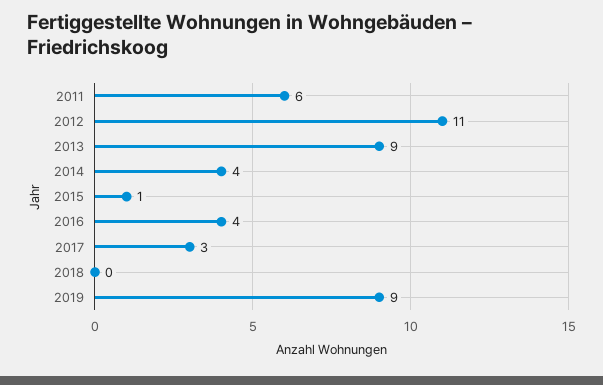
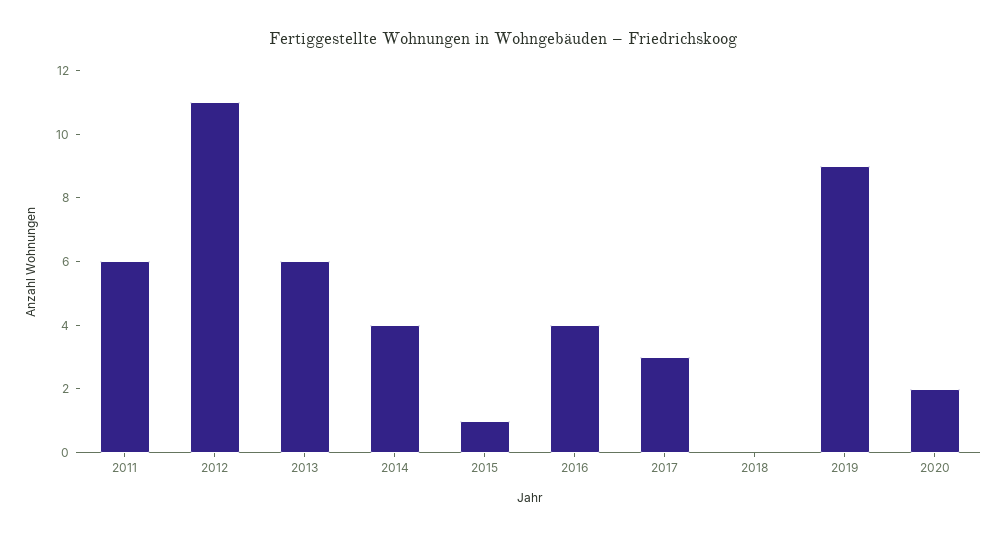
2013: 9 -> 6
2020: none -> 2

